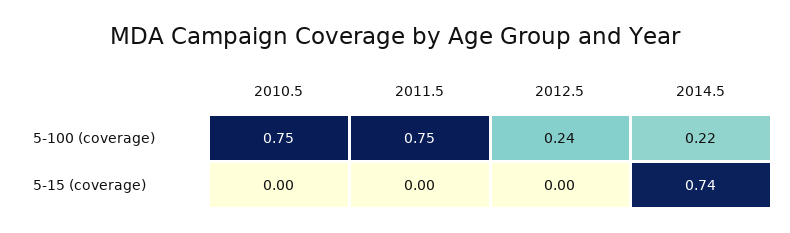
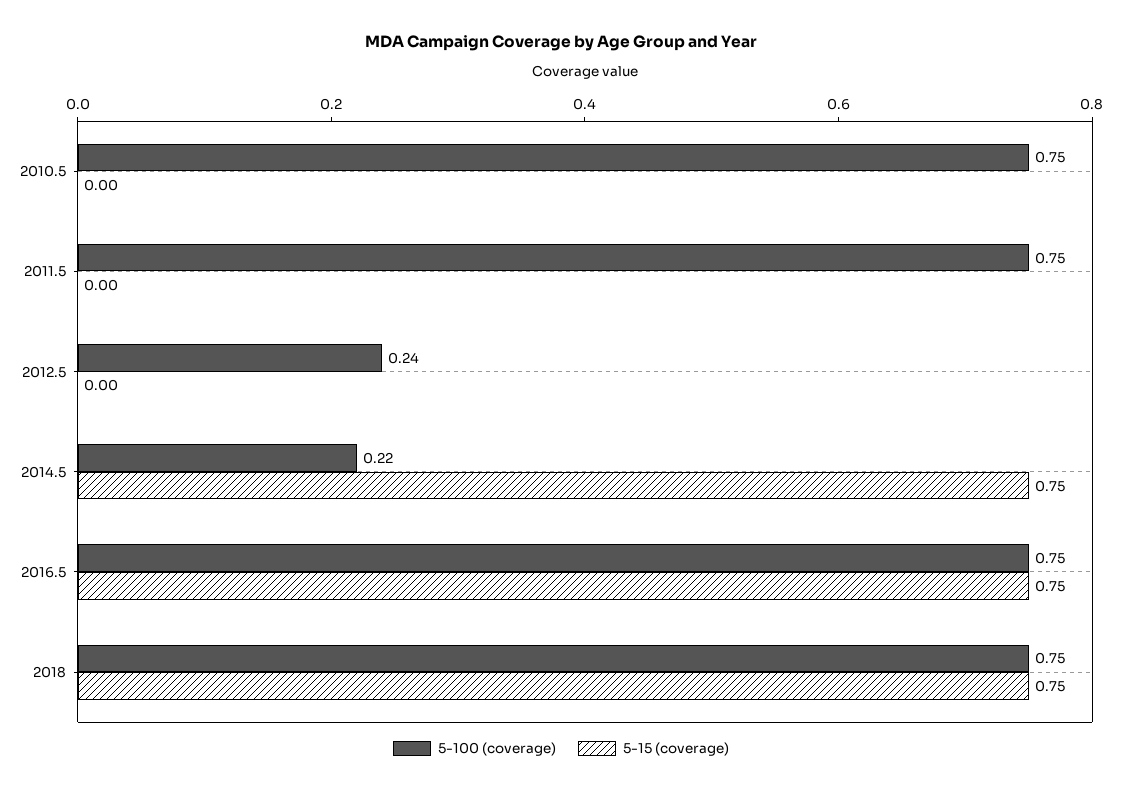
5-15 (coverage), 2014.5: 0.74 -> 0.75
5-100 (coverage), 2016.5: none -> 0.75
5-15 (coverage), 2016.5: none -> 0.75
5-100 (coverage), 2018: none -> 0.75
5-15 (coverage), 2018: none -> 0.75

